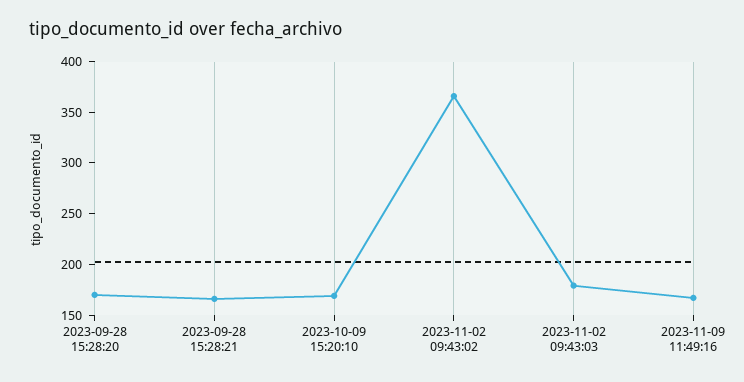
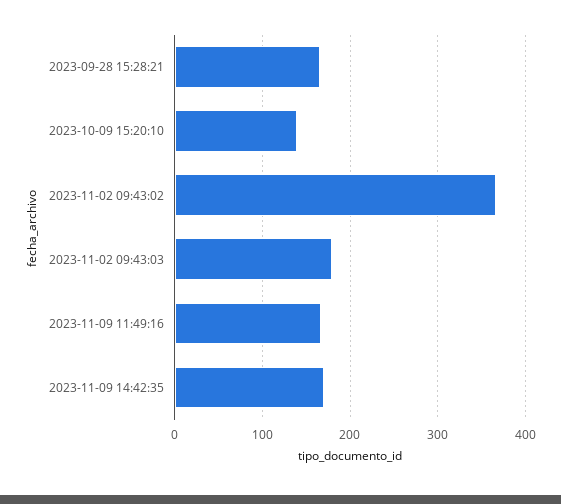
2023-09-28 15:28:20: 170 -> none
2023-10-09 15:20:10: 170 -> 140
2023-11-09 14:42:35: none -> 170

